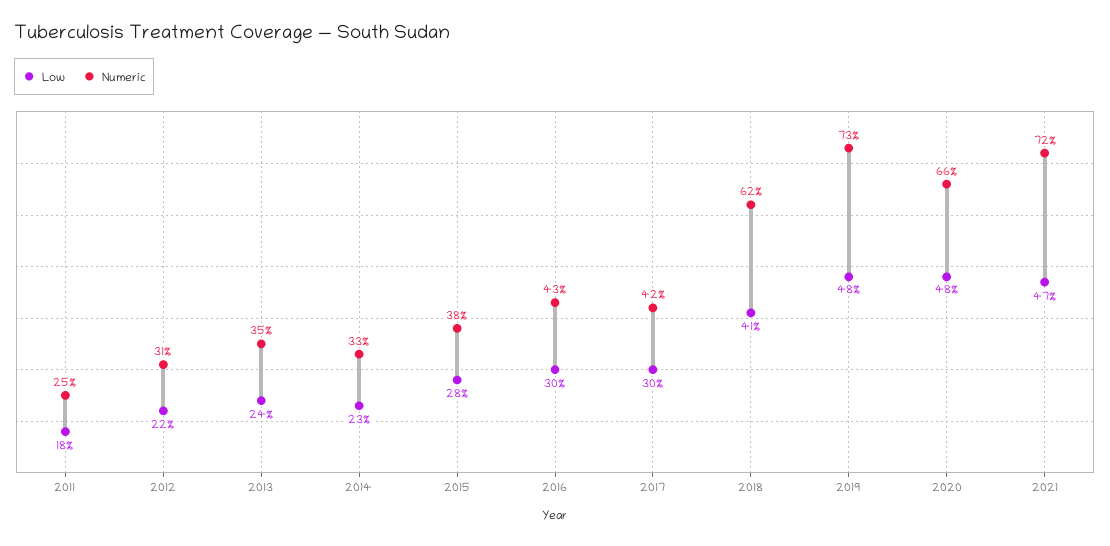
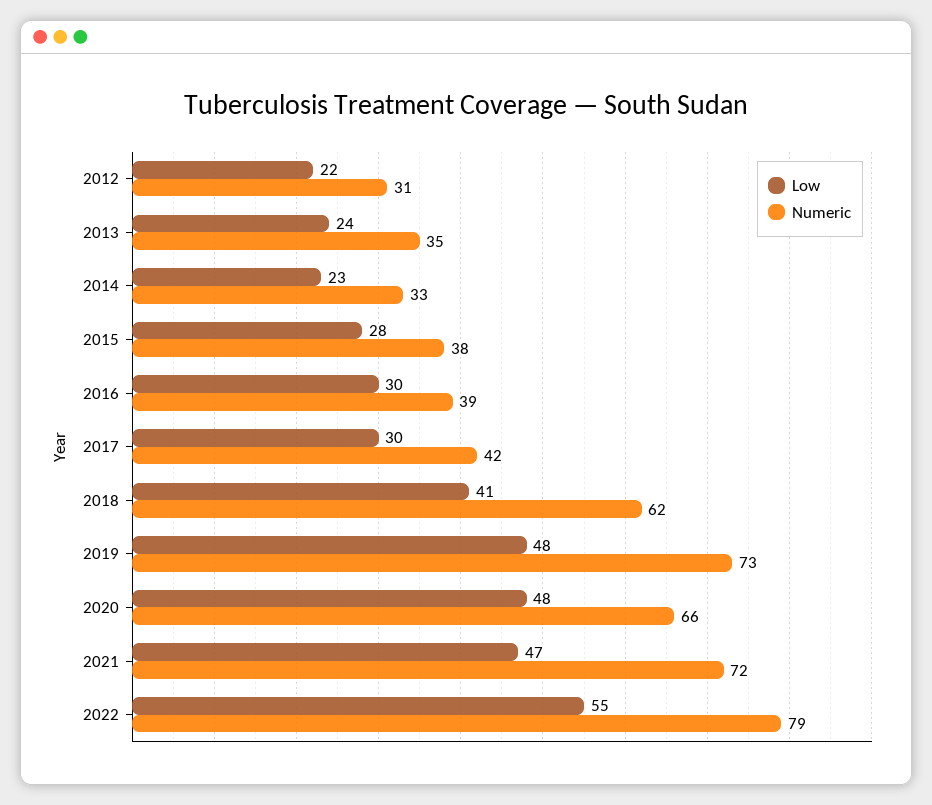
Low, 2011: 18 -> none
Numeric, 2011: 25 -> none
Numeric, 2016: 43 -> 39
Low, 2022: none -> 55
Numeric, 2022: none -> 79

